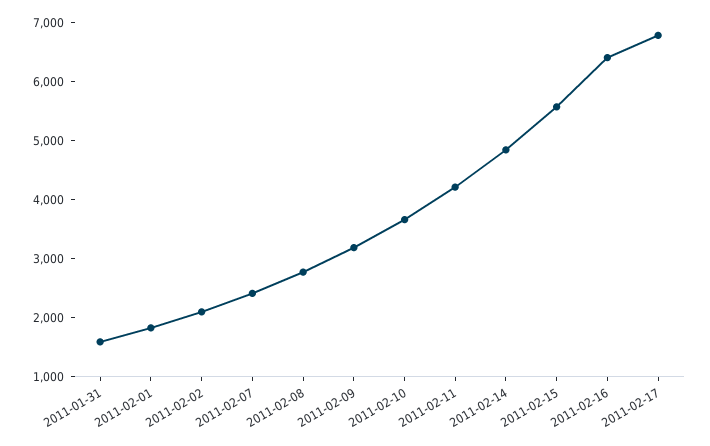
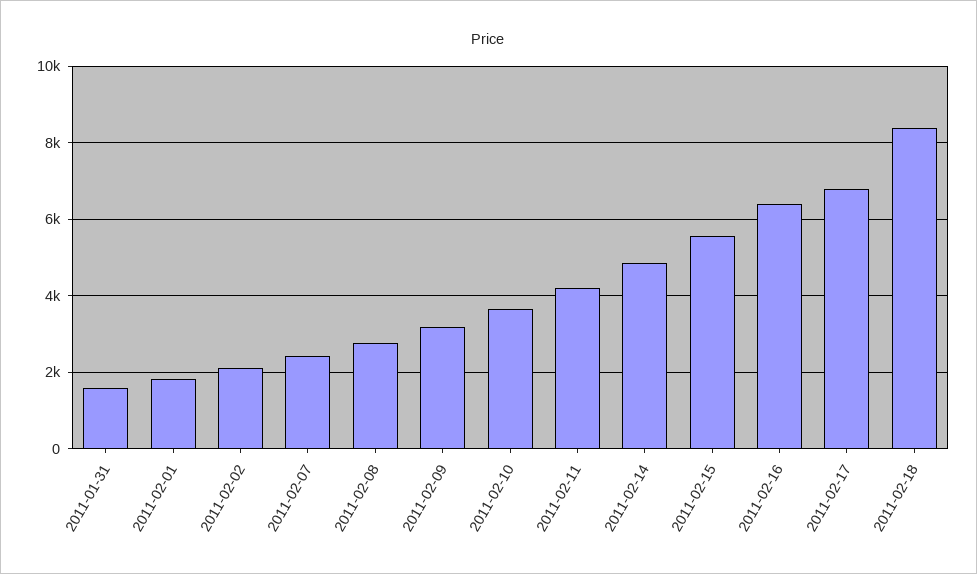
2011-02-18: none -> 8400

